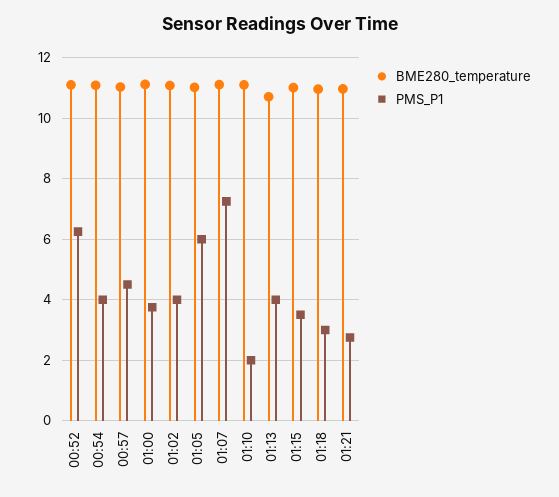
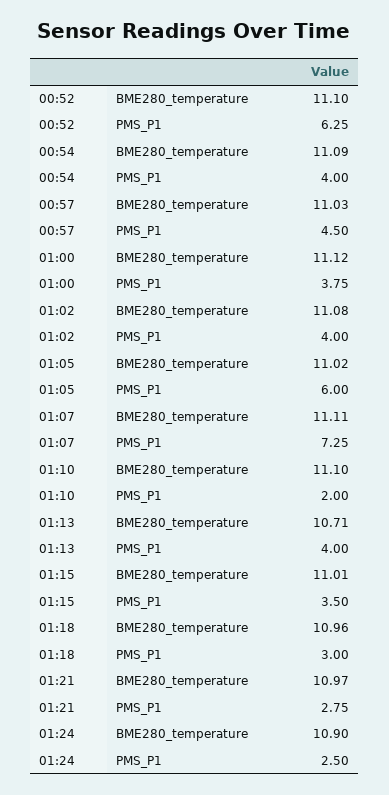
BME280_temperature, 01:24: none -> 10.9
PMS_P1, 01:24: none -> 2.5

